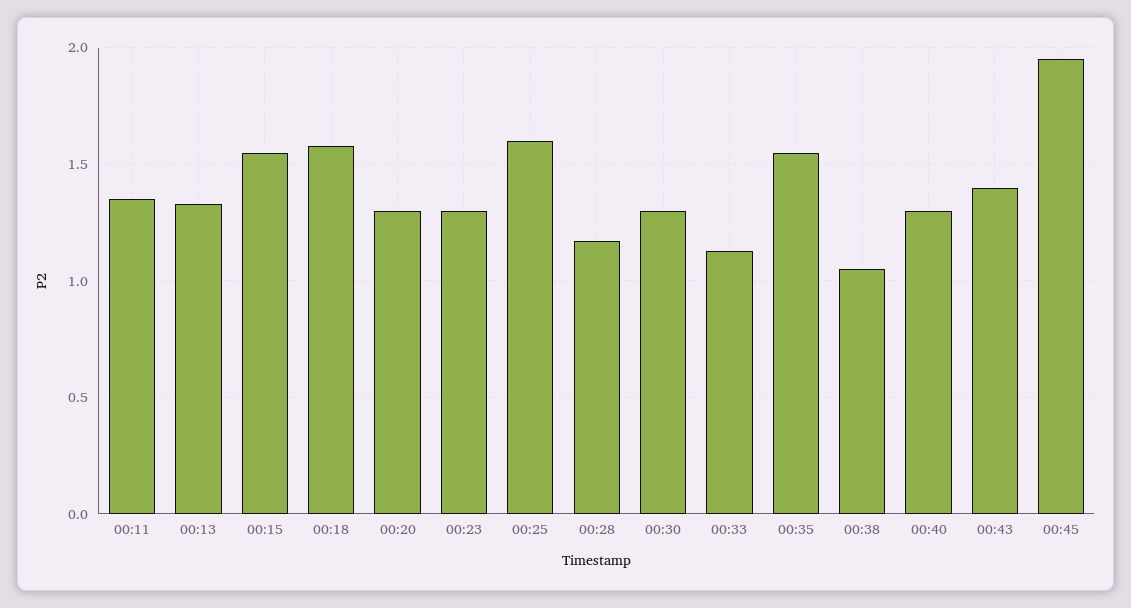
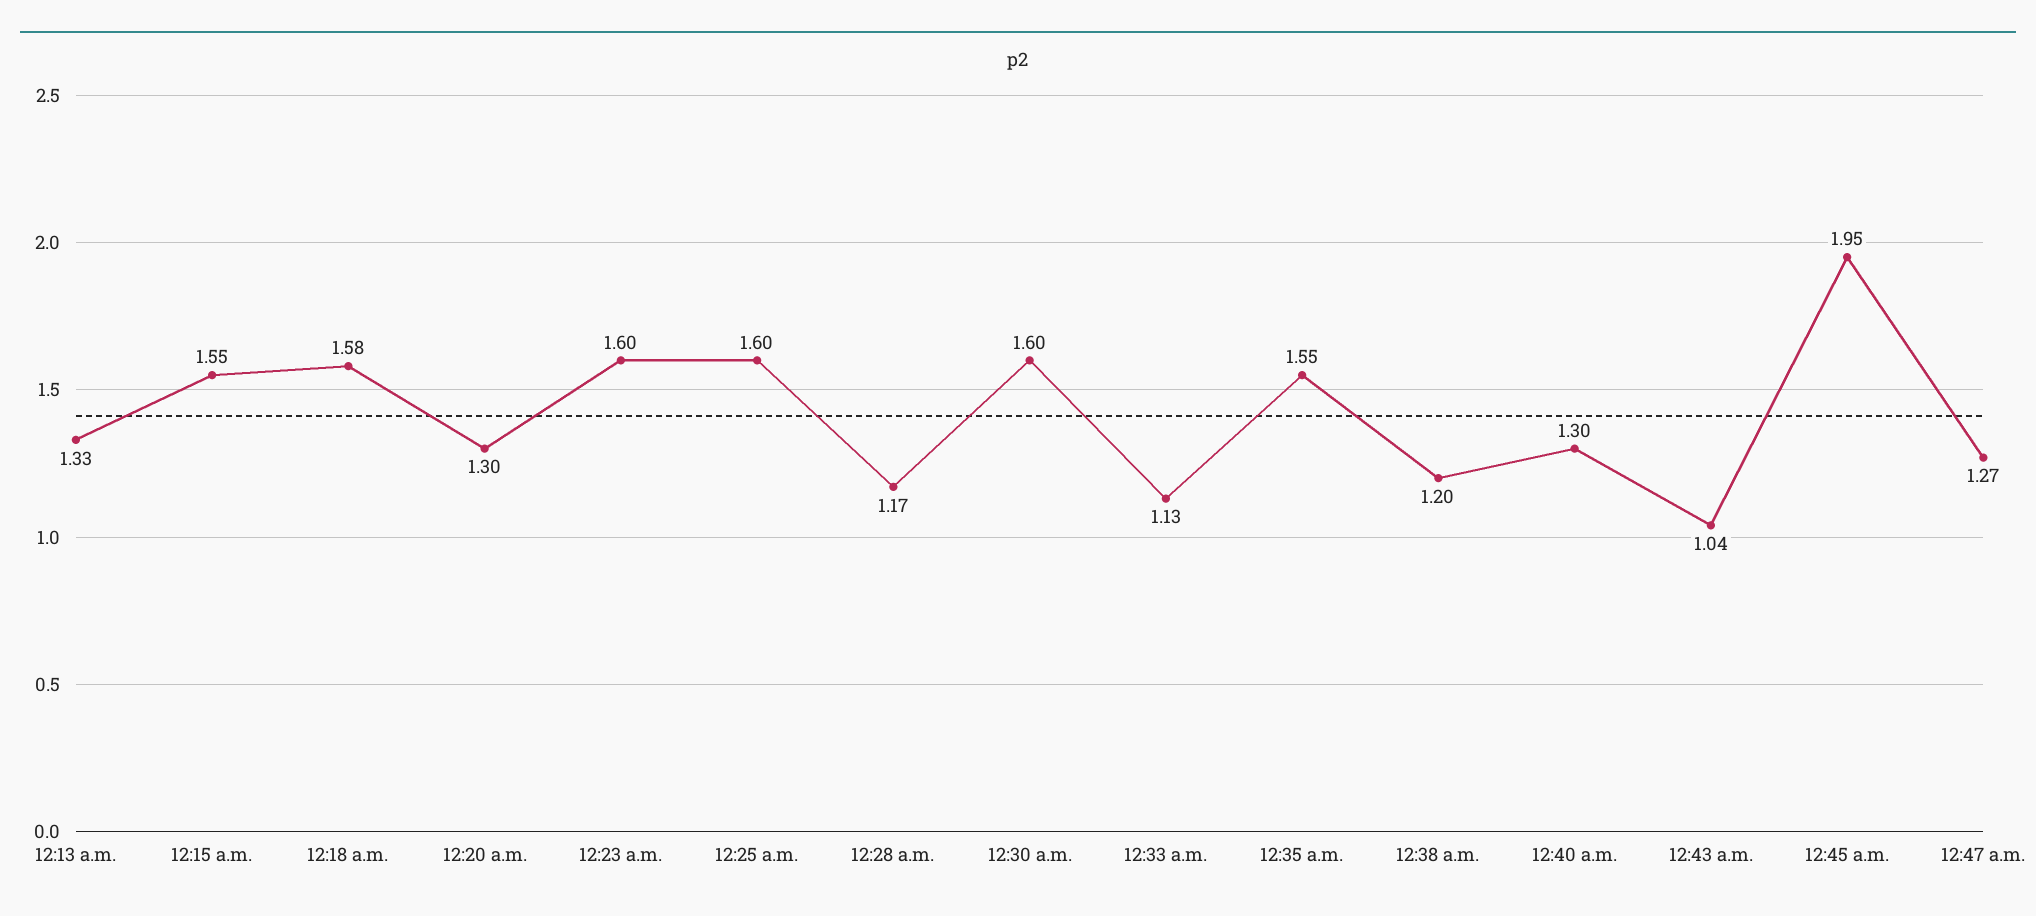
00:11: 1.35 -> none
00:23: 1.3 -> 1.6
00:30: 1.3 -> 1.6
00:38: 1.05 -> 1.2
00:43: 1.4 -> 1.04
12:47 a.m.: none -> 1.27

